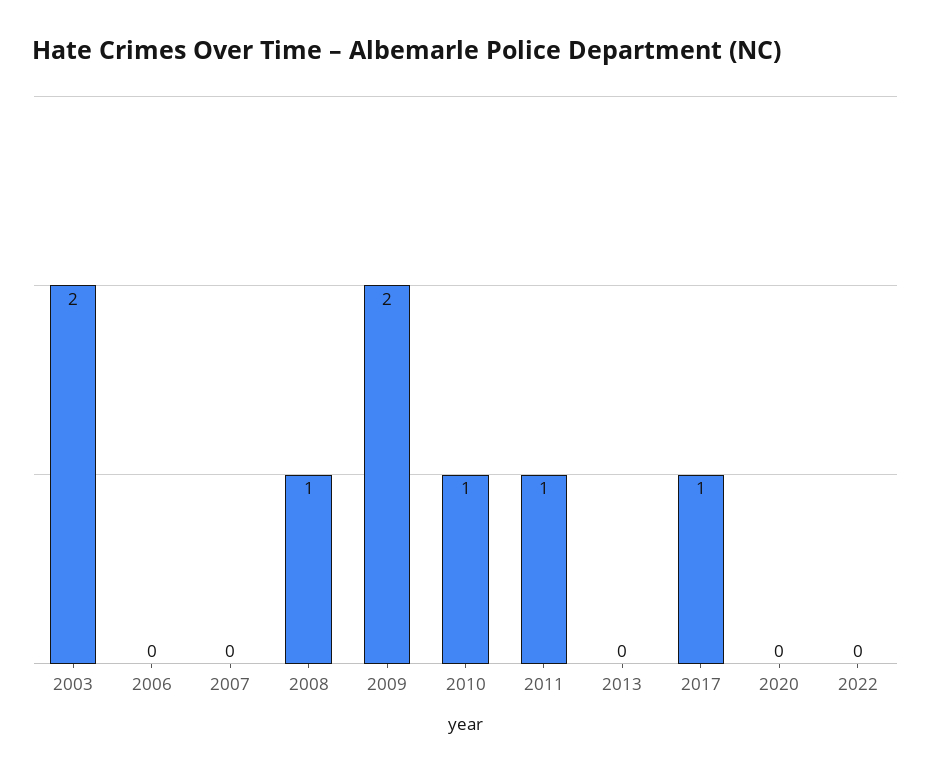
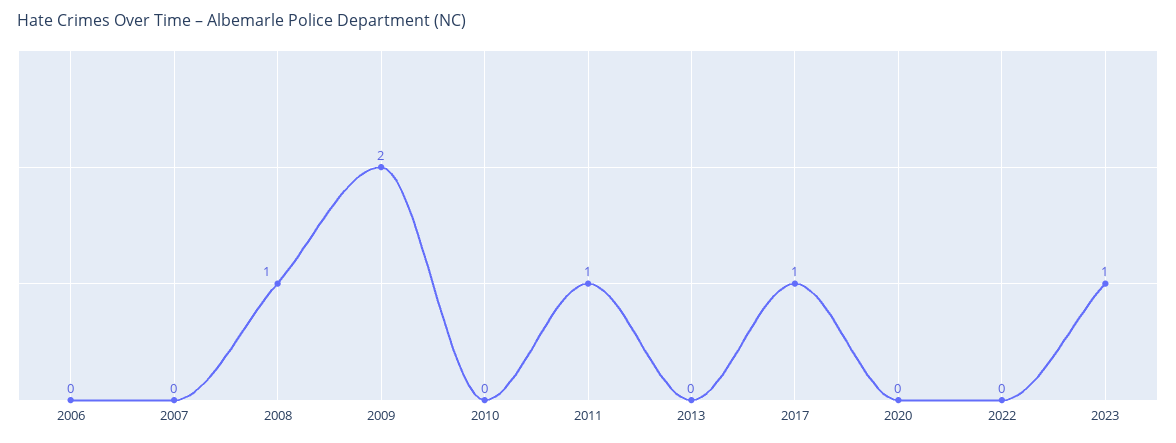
2003: 2 -> none
2010: 1 -> 0
2023: none -> 1

